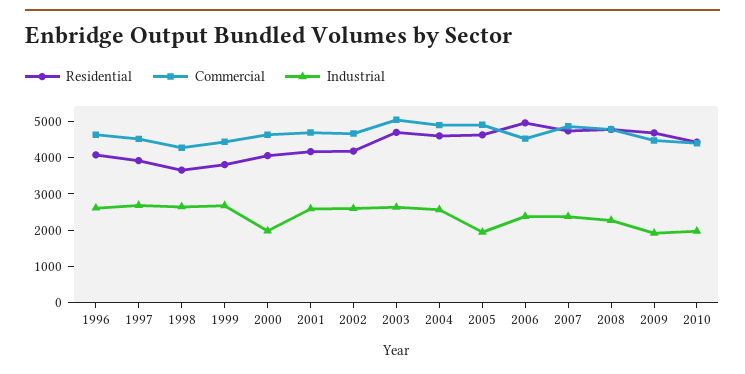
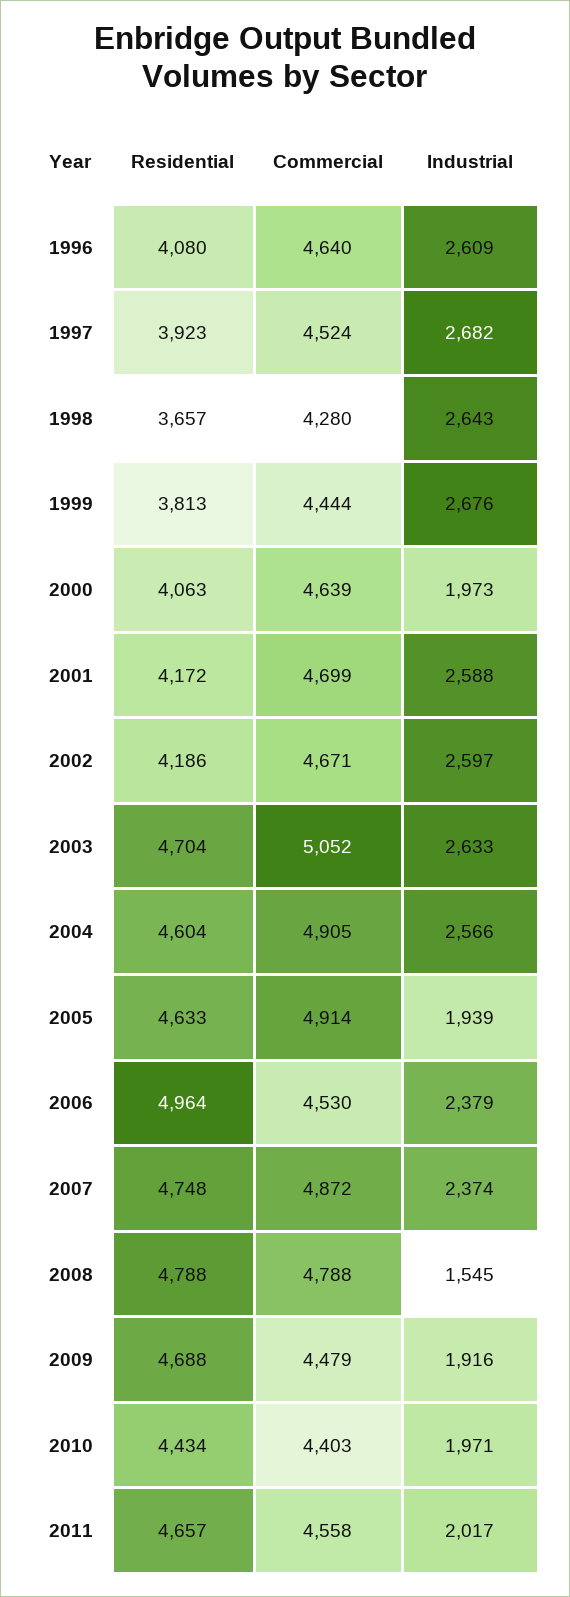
Industrial, 2008: 2250 -> 1545
Residential, 2011: none -> 4657
Commercial, 2011: none -> 4558
Industrial, 2011: none -> 2017

